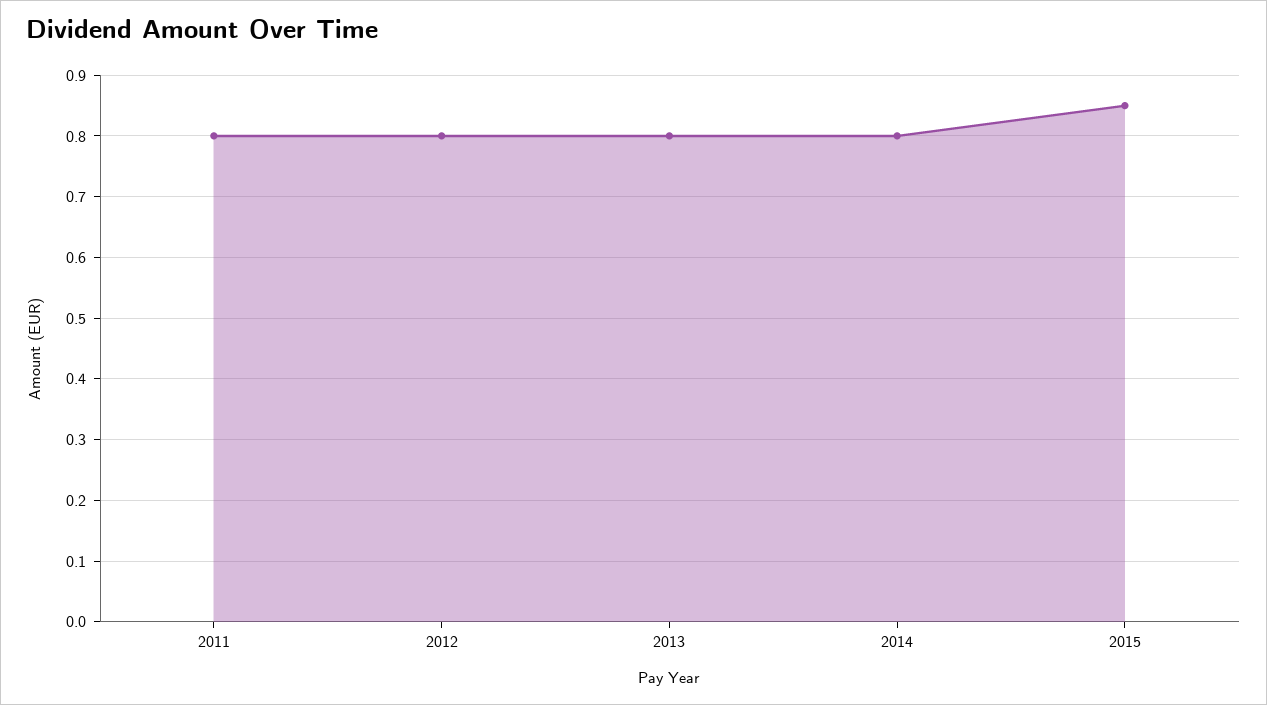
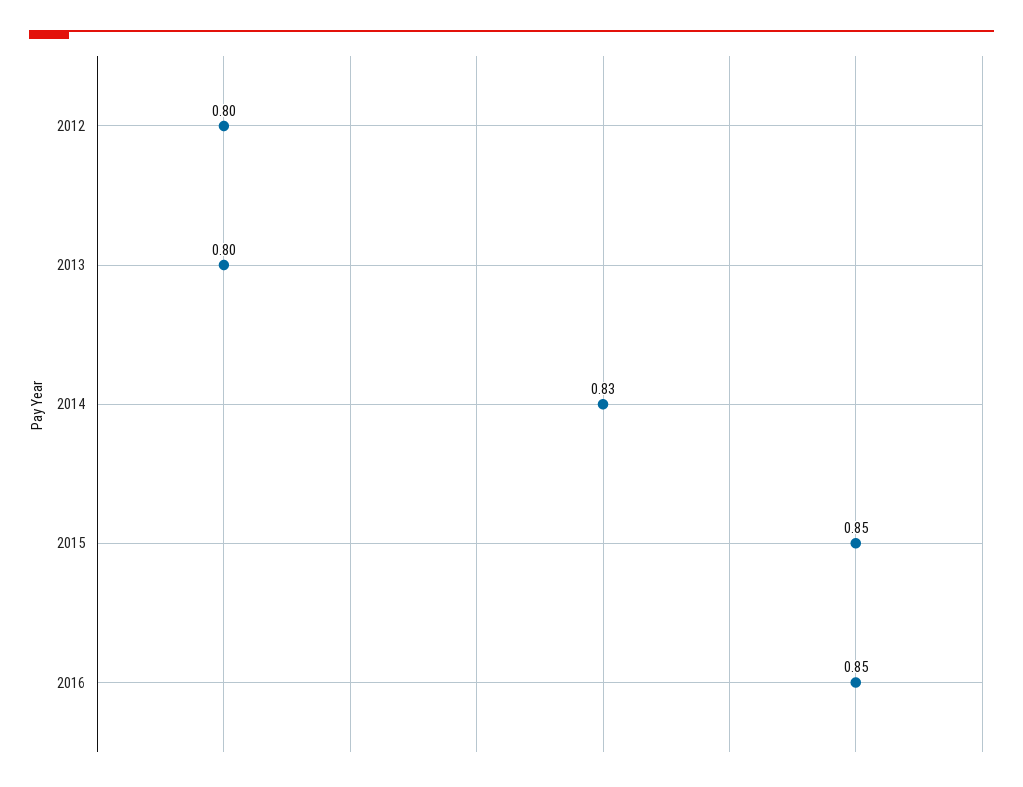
2011: 0.8 -> none
2014: 0.8 -> 0.83
2016: none -> 0.85

